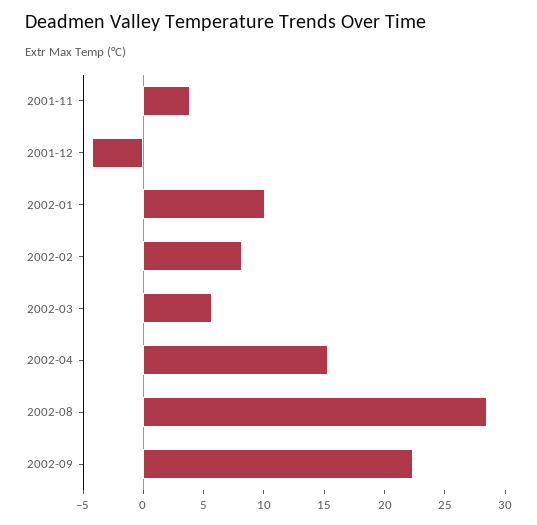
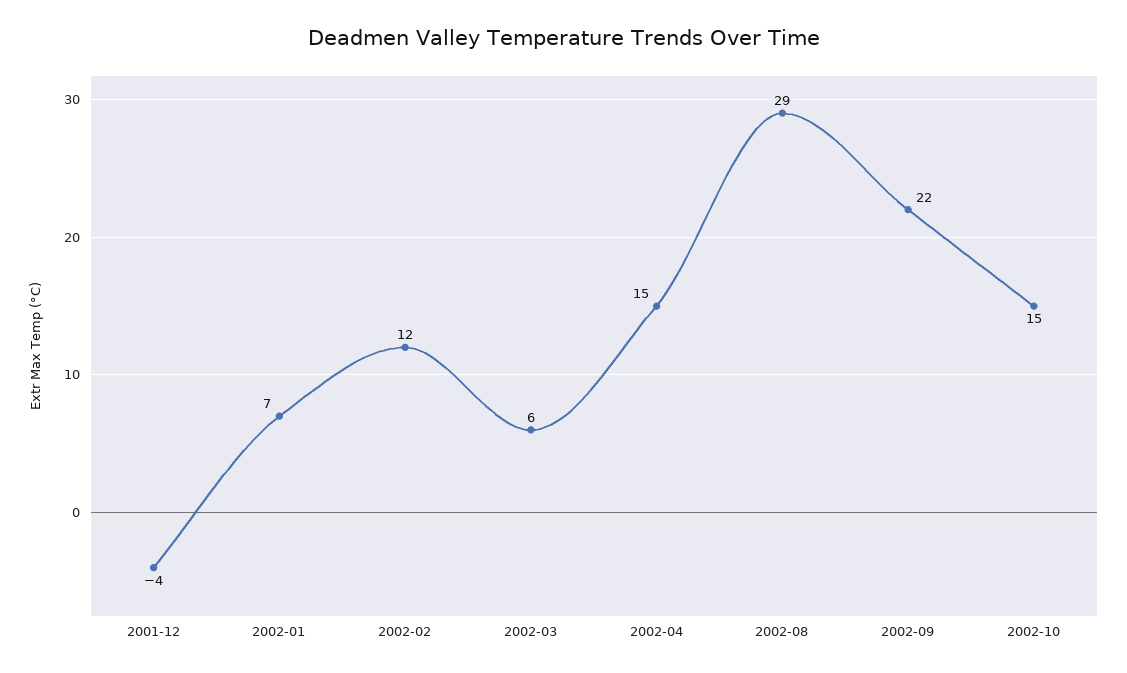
2001-11: 4 -> none
2002-01: 10 -> 7
2002-02: 8 -> 12
2002-10: none -> 15

